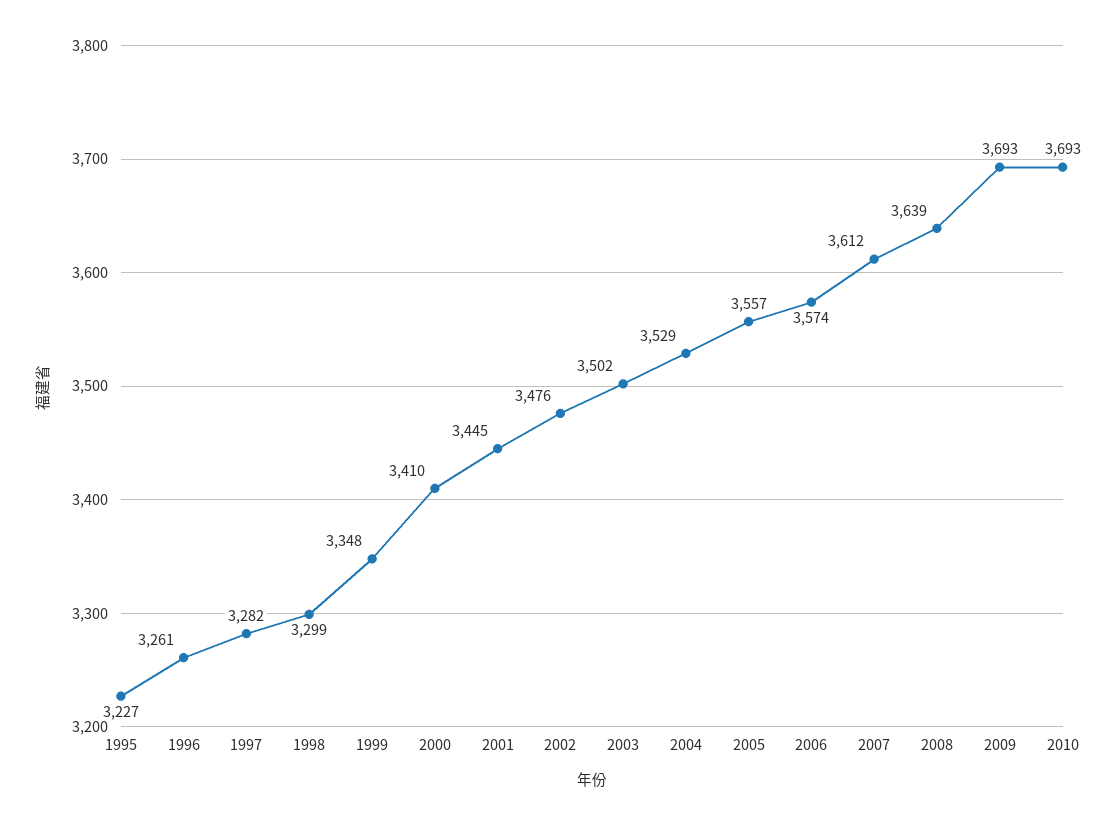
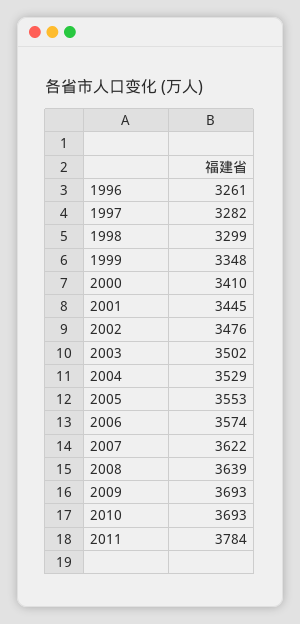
1995: 3227 -> none
2005: 3557 -> 3553
2007: 3612 -> 3622
2011: none -> 3784

